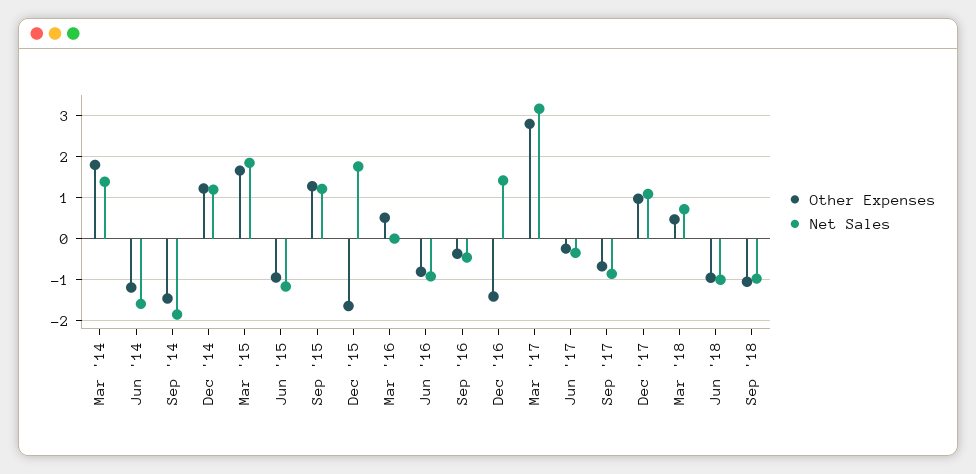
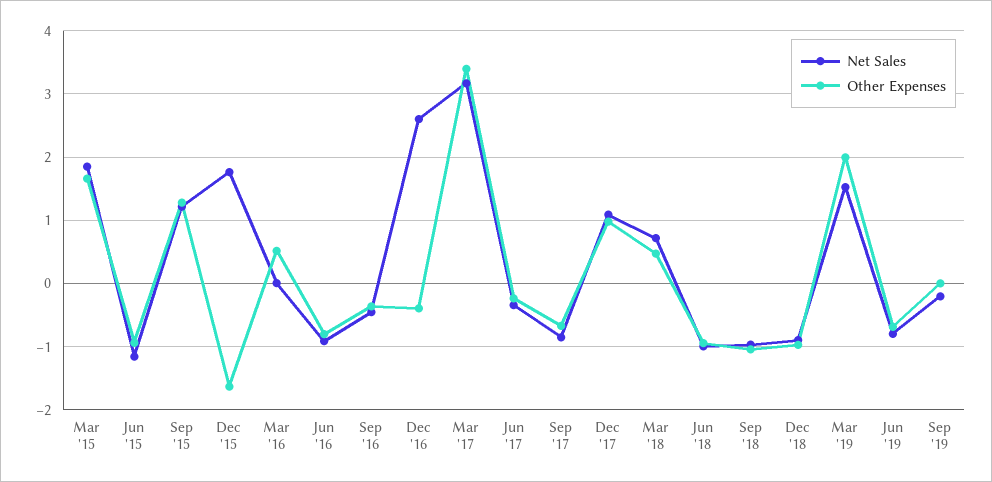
Other Expenses, Mar '14: 1.8 -> none
Net Sales, Mar '14: 1.4 -> none
Other Expenses, Jun '14: -1.2 -> none
Net Sales, Jun '14: -1.6 -> none
Other Expenses, Sep '14: -1.4 -> none
Net Sales, Sep '14: -1.8 -> none
Other Expenses, Dec '14: 1.2 -> none
Net Sales, Dec '14: 1.2 -> none
Other Expenses, Dec '16: -1.4 -> -0.4
Net Sales, Dec '16: 1.4 -> 2.6
Other Expenses, Mar '17: 2.8 -> 3.4
Net Sales, Dec '18: none -> -0.9
Other Expenses, Dec '18: none -> -1
Net Sales, Mar '19: none -> 1.5
Other Expenses, Mar '19: none -> 2
Net Sales, Jun '19: none -> -0.8
Other Expenses, Jun '19: none -> -0.7
Net Sales, Sep '19: none -> -0.2
Other Expenses, Sep '19: none -> 0

